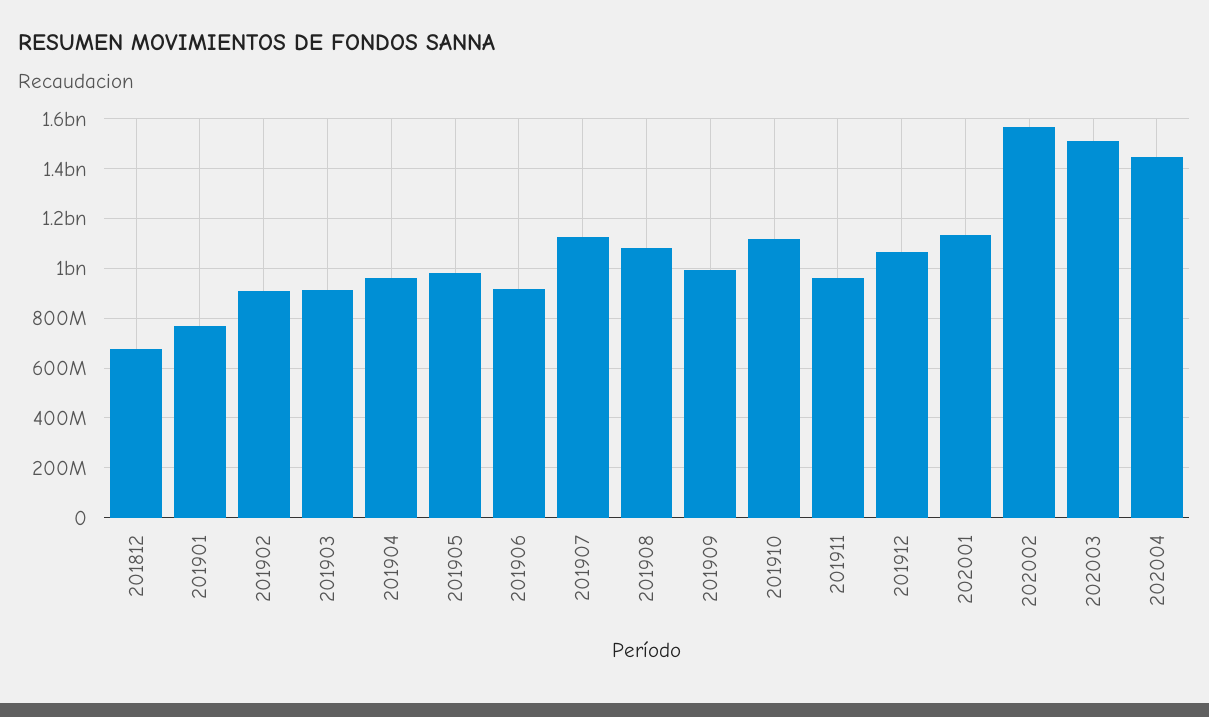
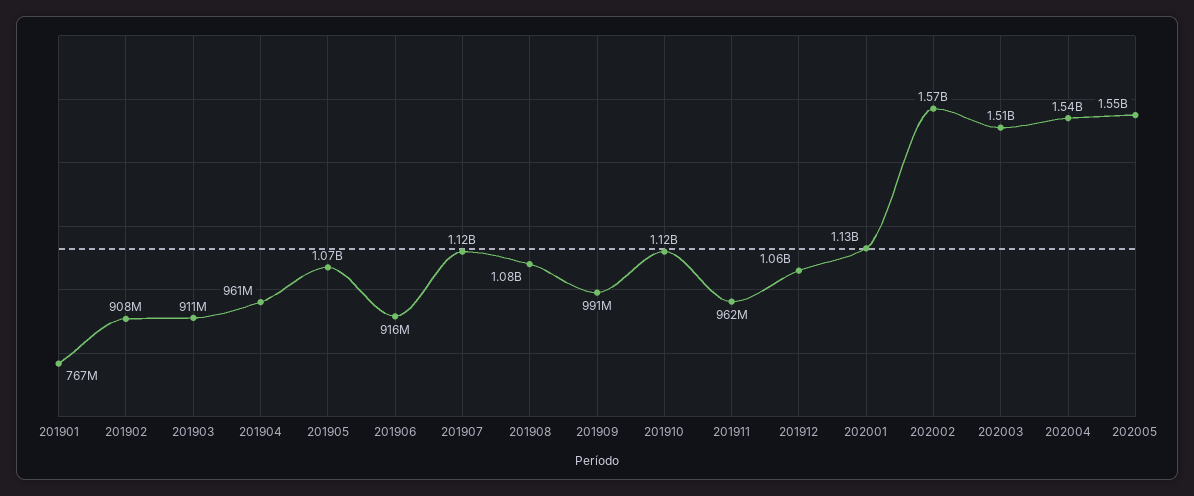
201812: 675000000 -> none
201905: 975000000 -> 1070000000
202004: 1450000000 -> 1540000000
202005: none -> 1550000000

